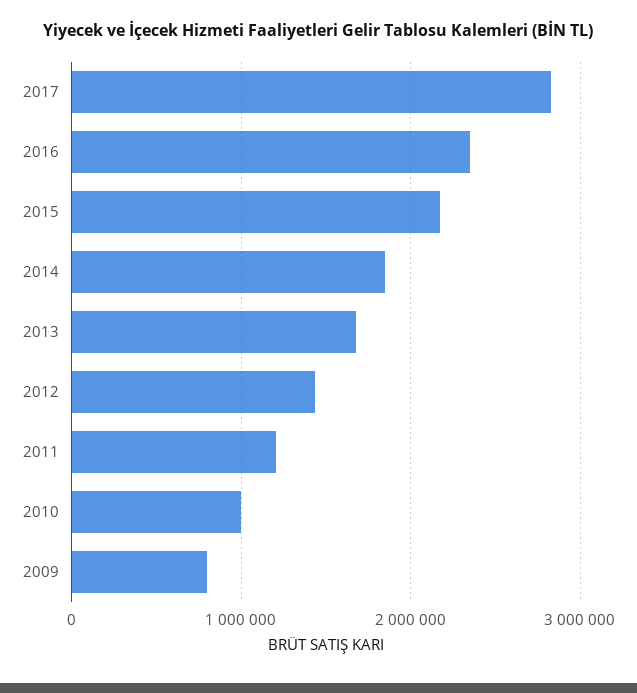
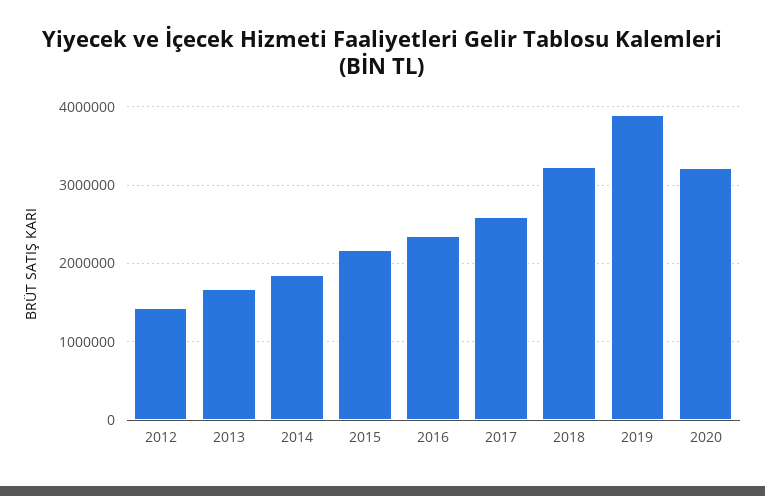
2017: 2800000 -> 2600000
2011: 1200000 -> none
2010: 1000000 -> none
2009: 800000 -> none
2018: none -> 3200000
2019: none -> 3900000
2020: none -> 3200000

